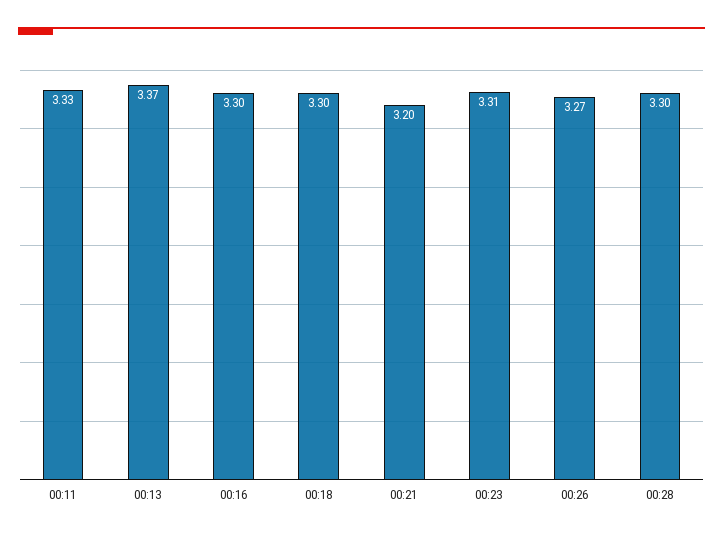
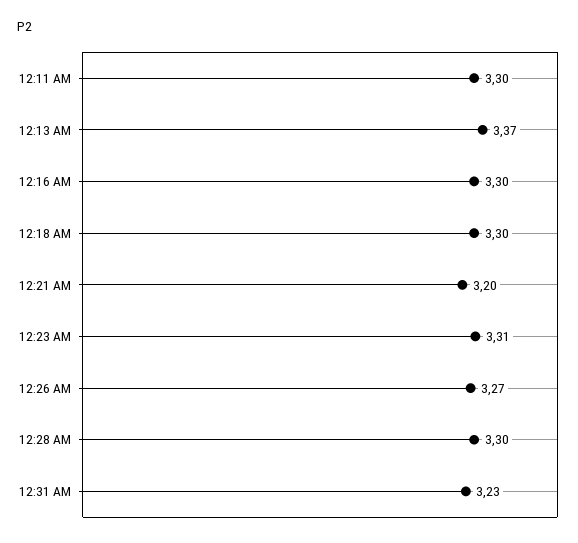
00:11: 3.33 -> 3.3
12:31 AM: none -> 3.23

